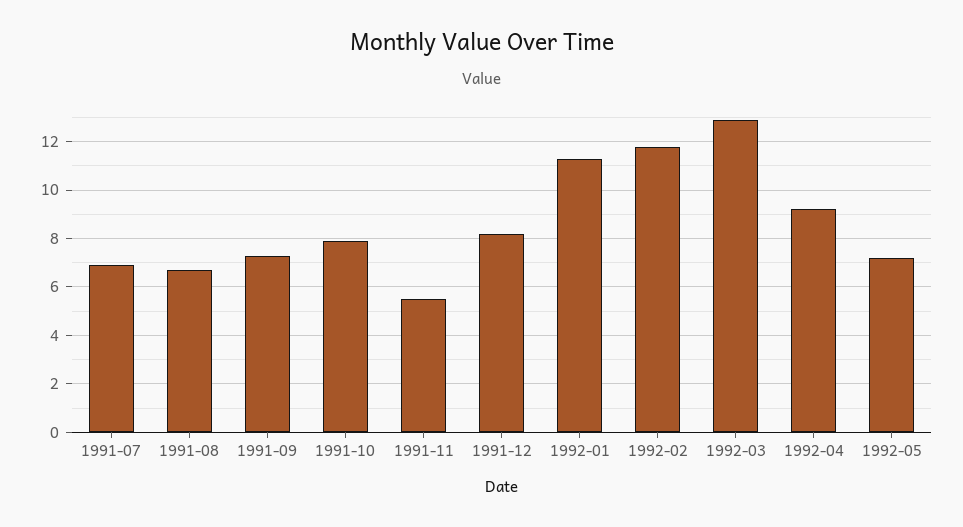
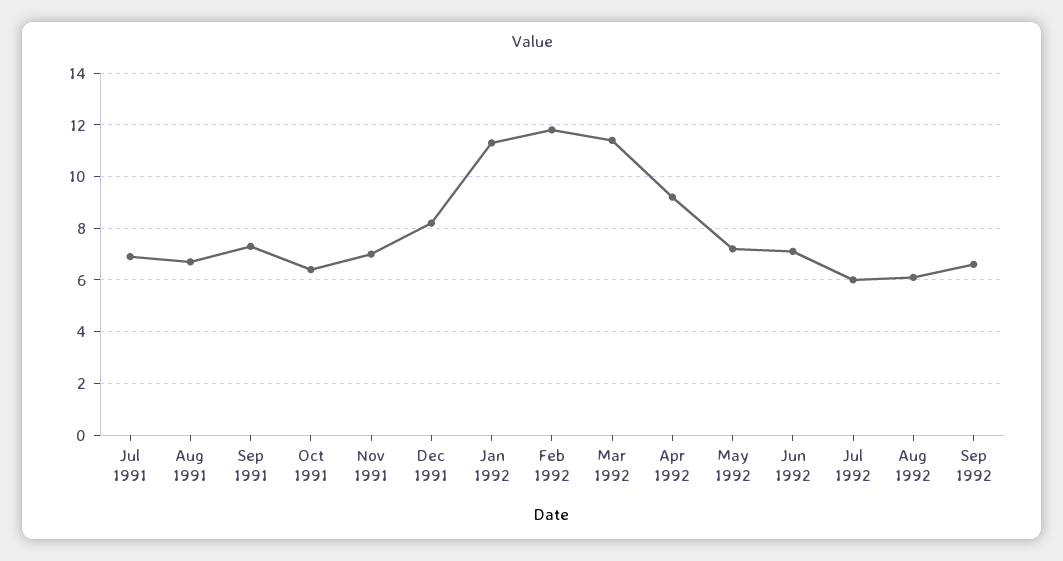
1991-10: 8 -> 6.5
1991-11: 5.5 -> 7
1992-03: 13 -> 11.5
Jun 1992: none -> 7
Jul 1992: none -> 6
Aug 1992: none -> 6
Sep 1992: none -> 6.5

